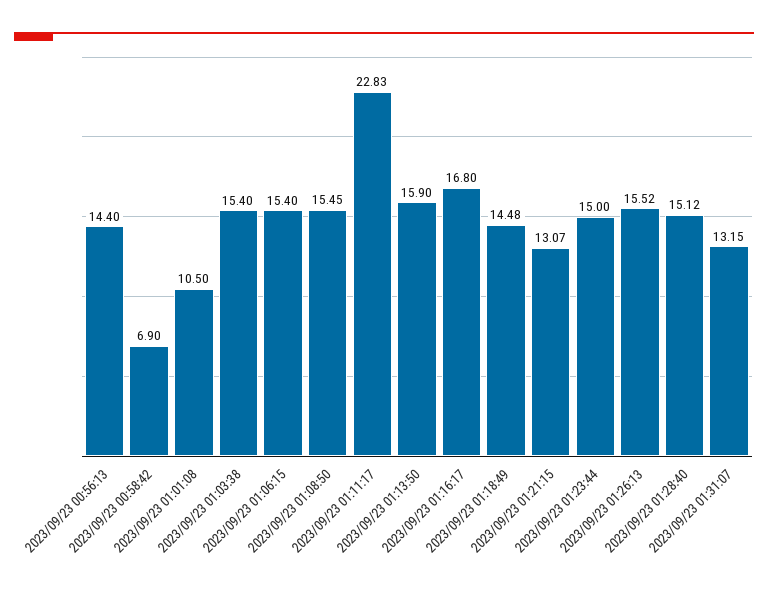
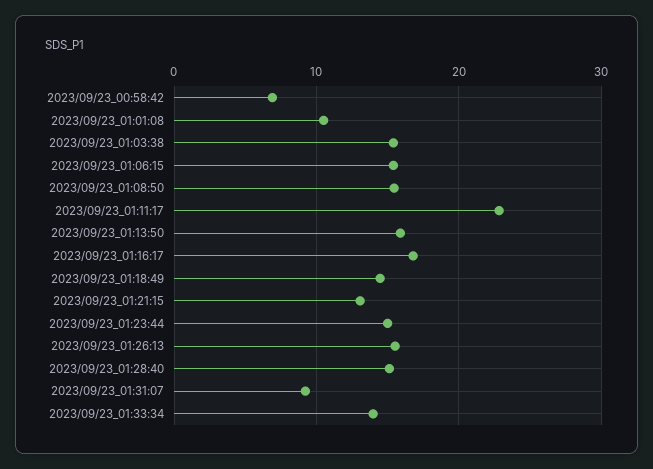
2023/09/23 00:56:13: 14.4 -> none
2023/09/23 01:31:07: 13.15 -> 9
2023/09/23_01:33:34: none -> 14

